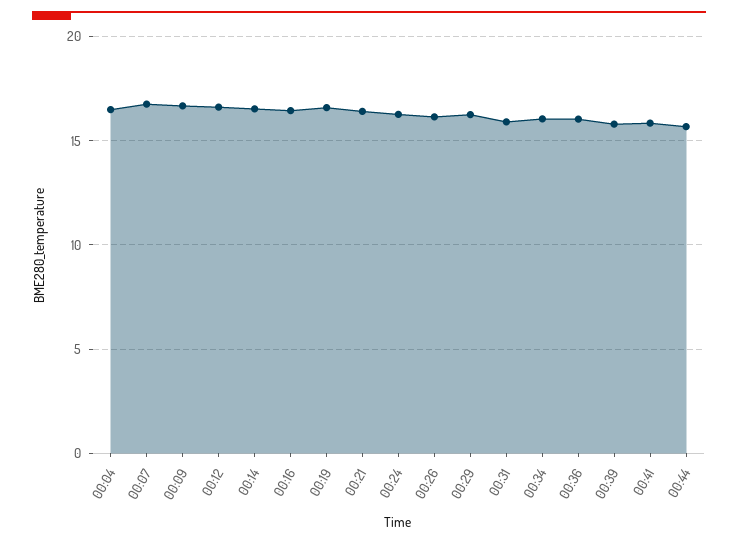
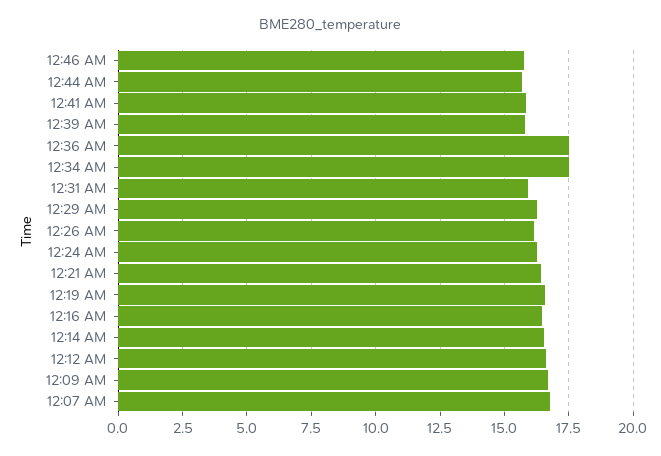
00:04: 16.5 -> none
00:34: 16 -> 17.5
00:36: 16 -> 17.5
12:46 AM: none -> 15.75

